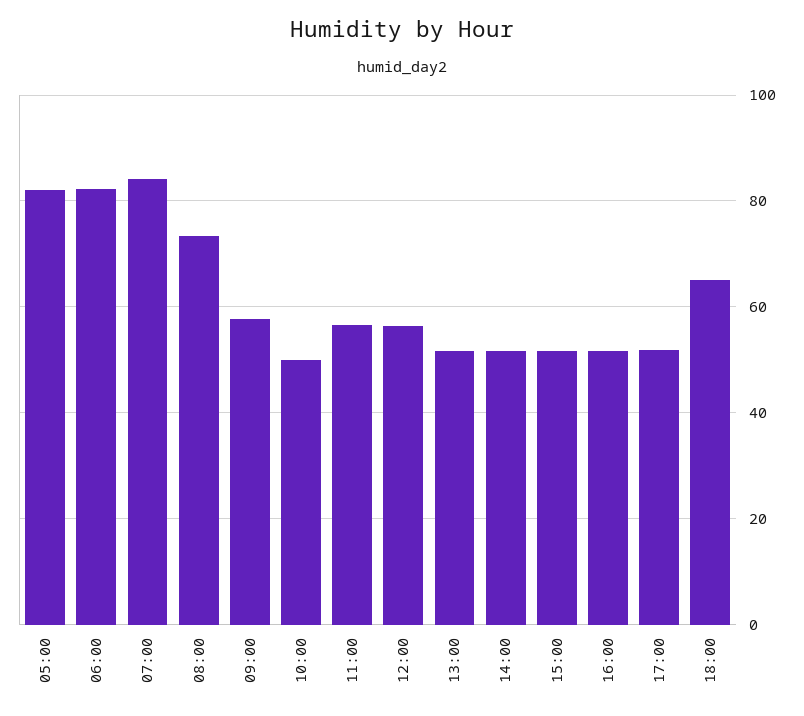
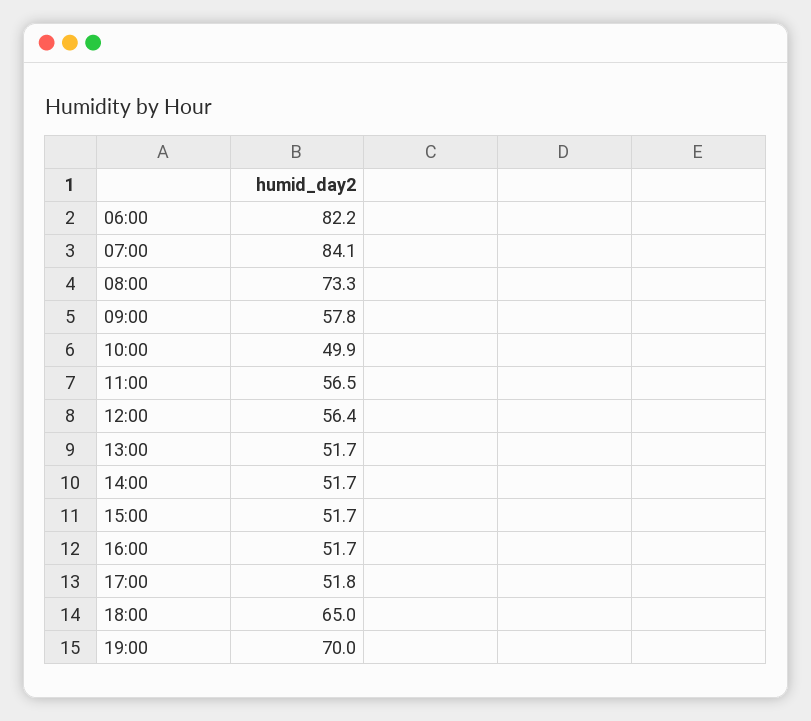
05:00: 82 -> none
19:00: none -> 70

